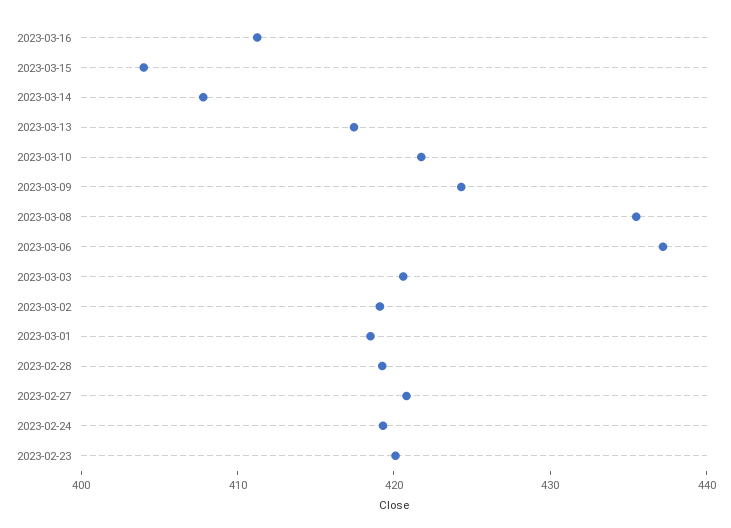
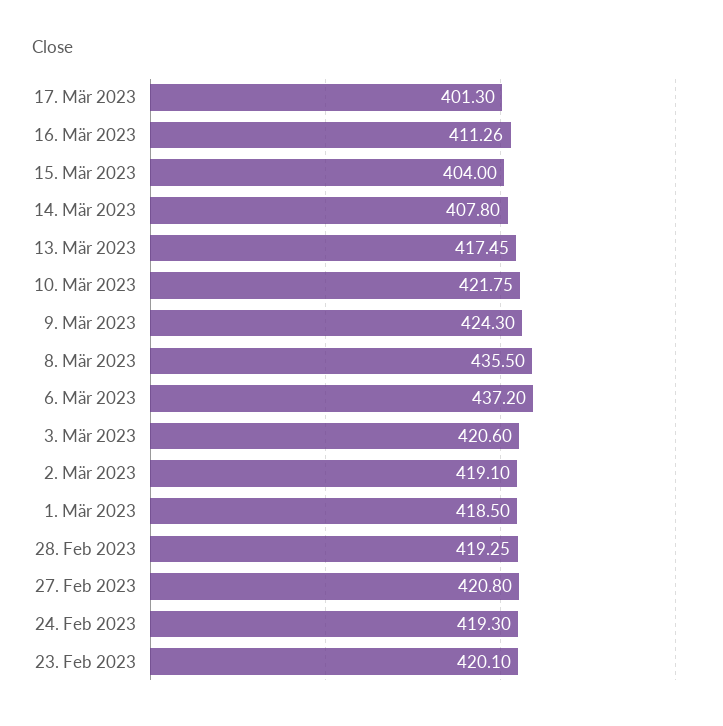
17. Mär 2023: none -> 401.3

